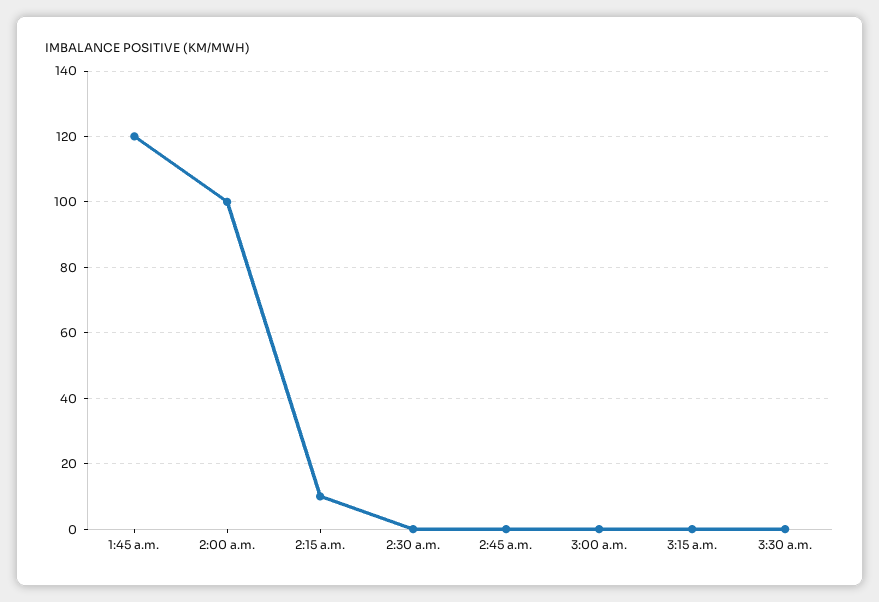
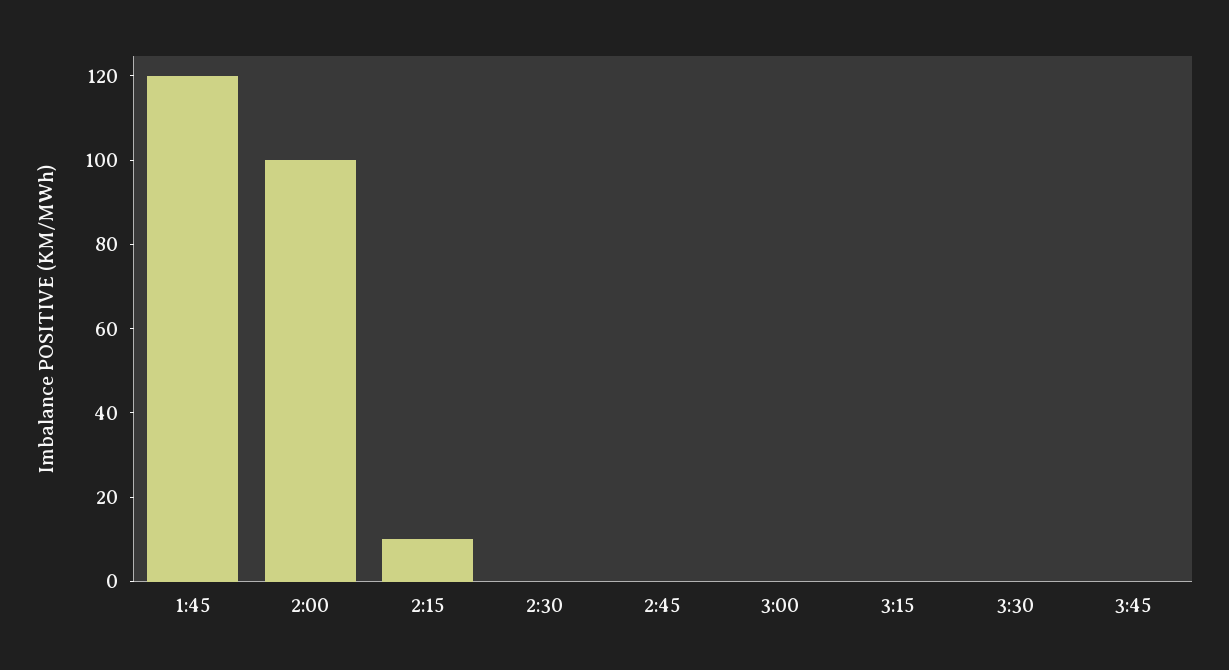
3:45: none -> 0

